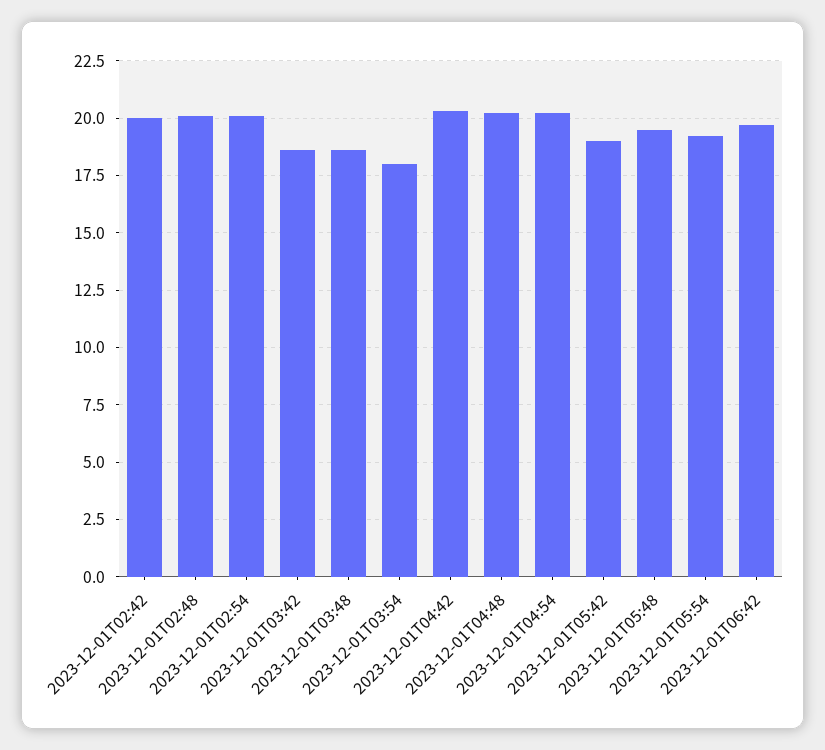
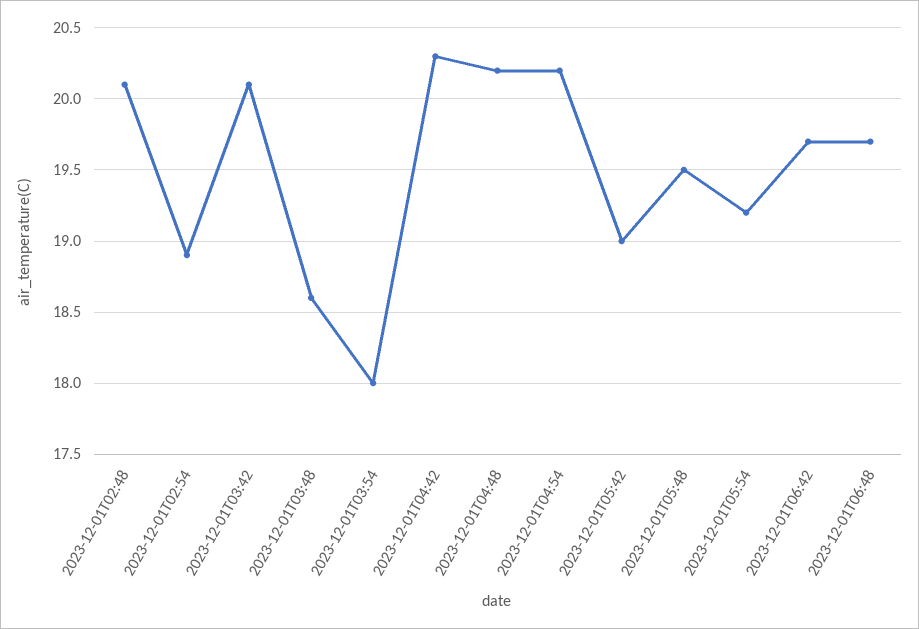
2023-12-01T02:42: 20 -> none
2023-12-01T02:54: 20 -> 18.9
2023-12-01T03:42: 18.5 -> 20.1
2023-12-01T06:48: none -> 19.7

